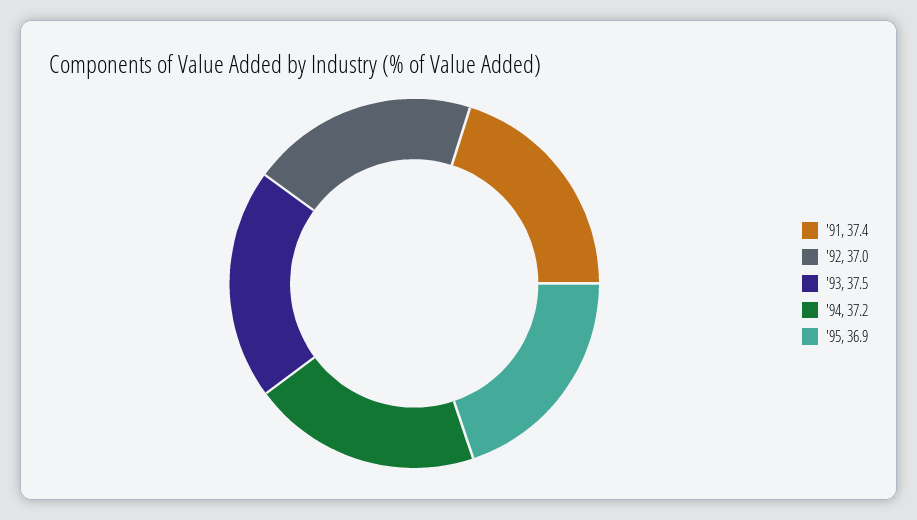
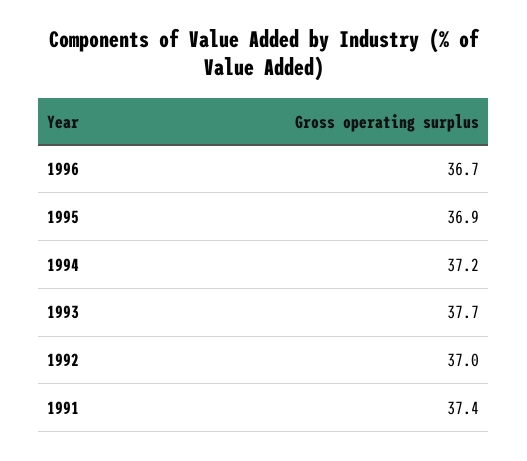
'93: 37.5 -> 37.7
1996: none -> 36.7

